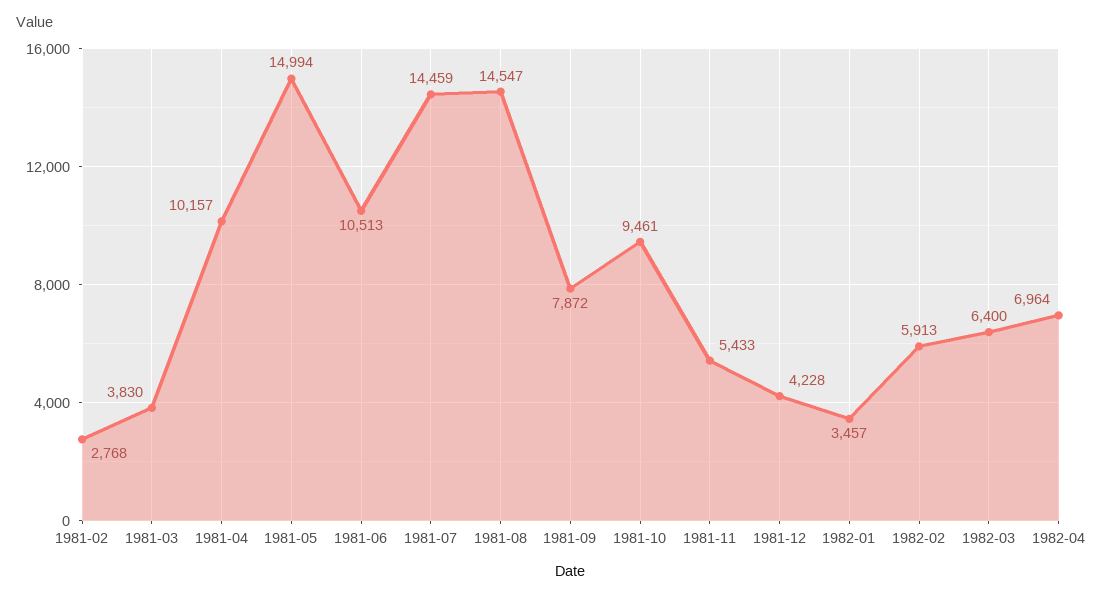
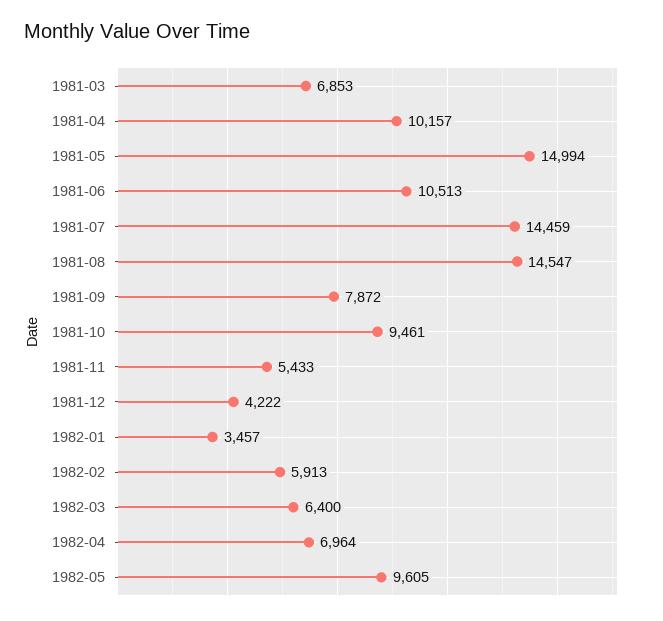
1981-02: 2768 -> none
1981-03: 3830 -> 6853
1981-12: 4228 -> 4222
1982-05: none -> 9605

